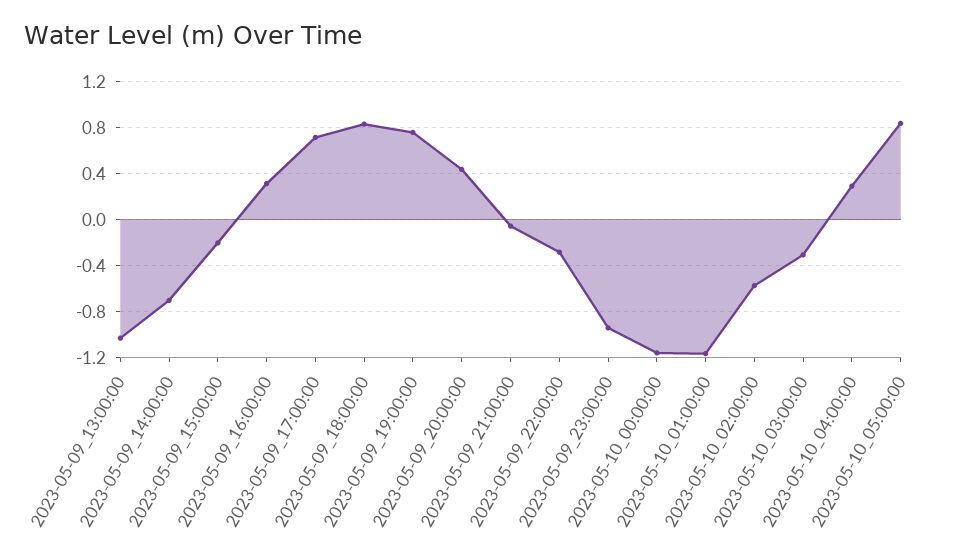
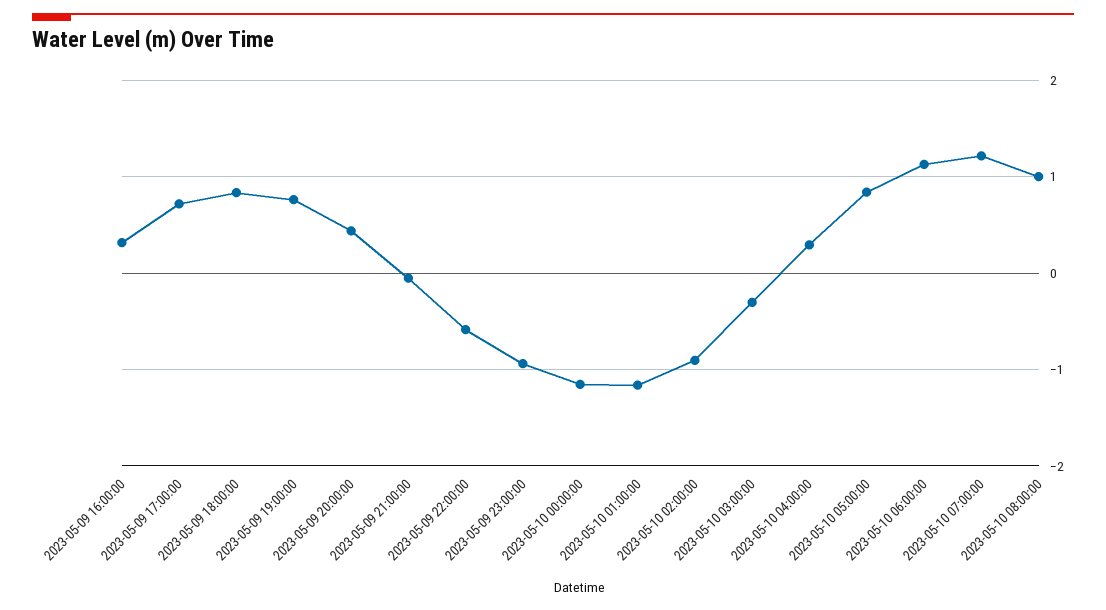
2023-05-09_13:00:00: -1 -> none
2023-05-09_14:00:00: -0.7 -> none
2023-05-09_15:00:00: -0.2 -> none
2023-05-09_22:00:00: -0.3 -> -0.6
2023-05-10_02:00:00: -0.6 -> -0.9
2023-05-10 06:00:00: none -> 1.1
2023-05-10 07:00:00: none -> 1.2
2023-05-10 08:00:00: none -> 1

